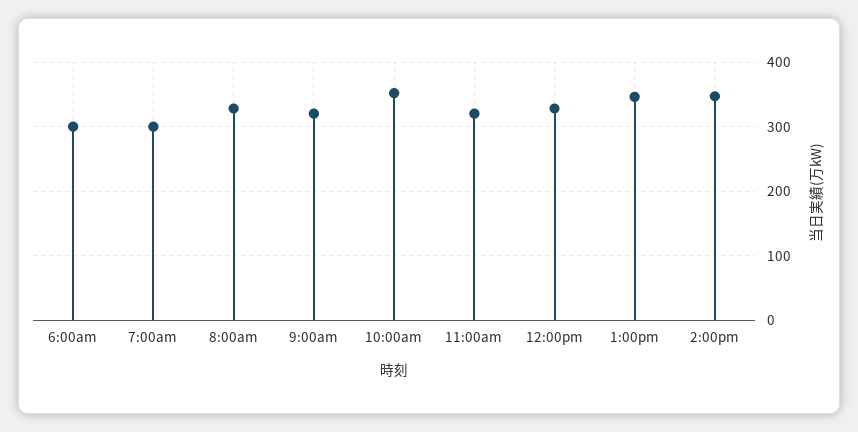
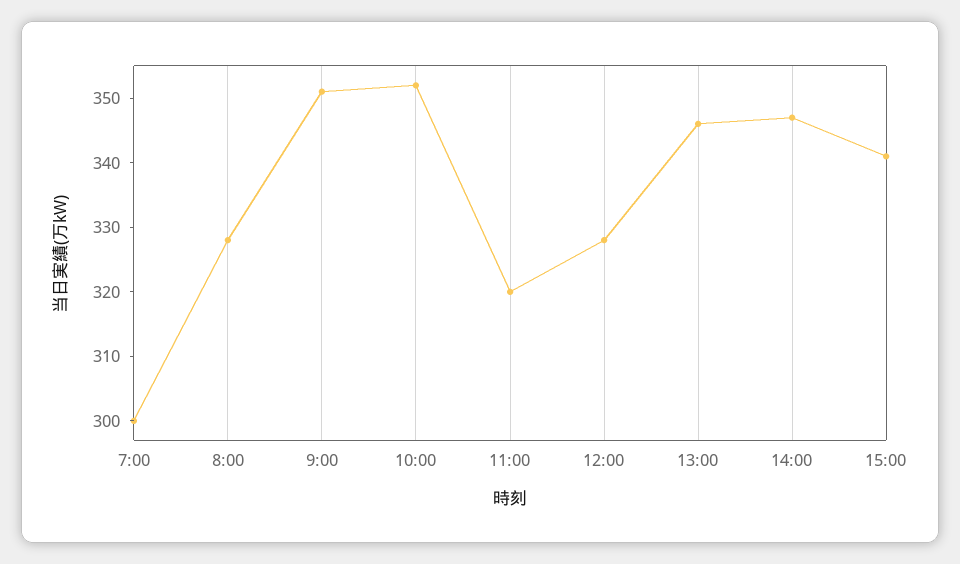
6:00am: 300 -> none
9:00am: 320 -> 350
15:00: none -> 340

